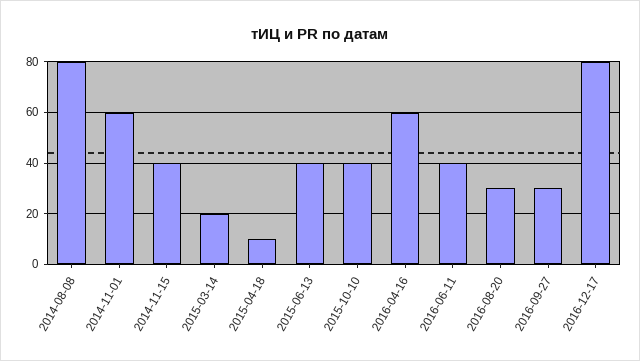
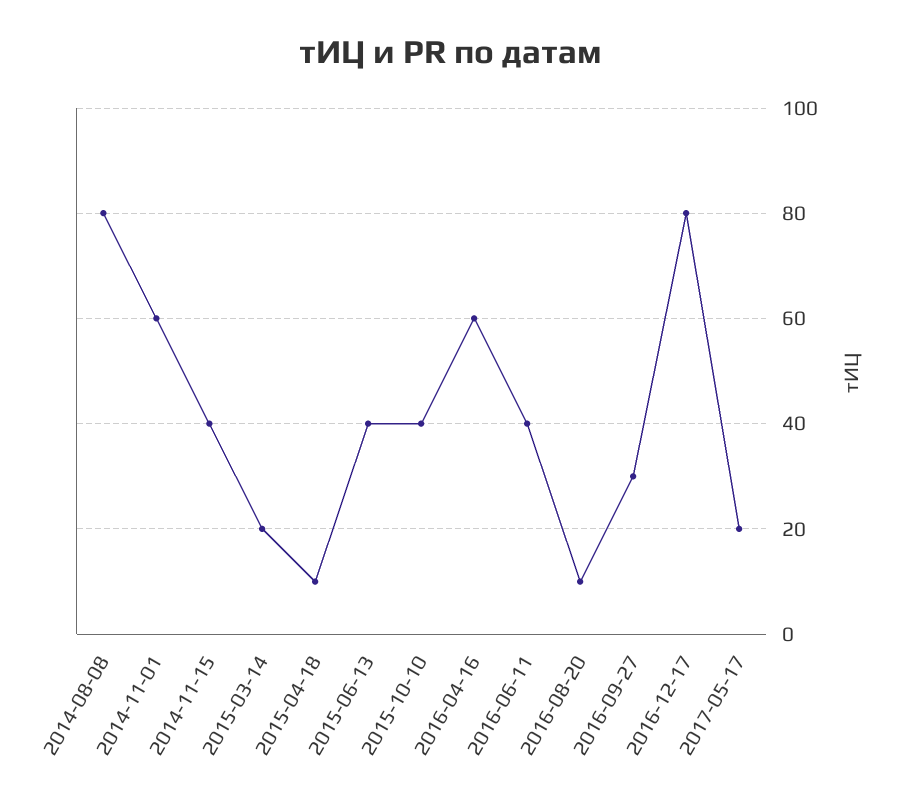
2016-08-20: 30 -> 10
2017-05-17: none -> 20

